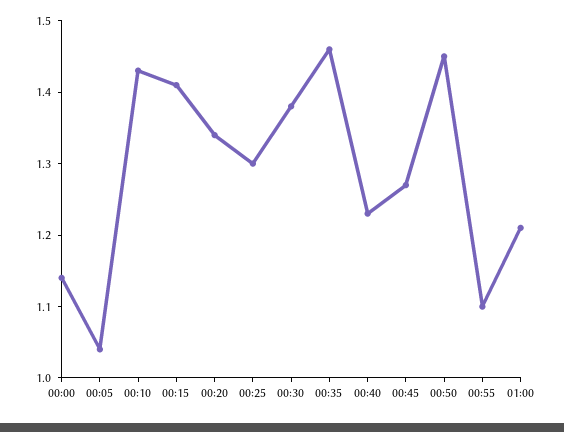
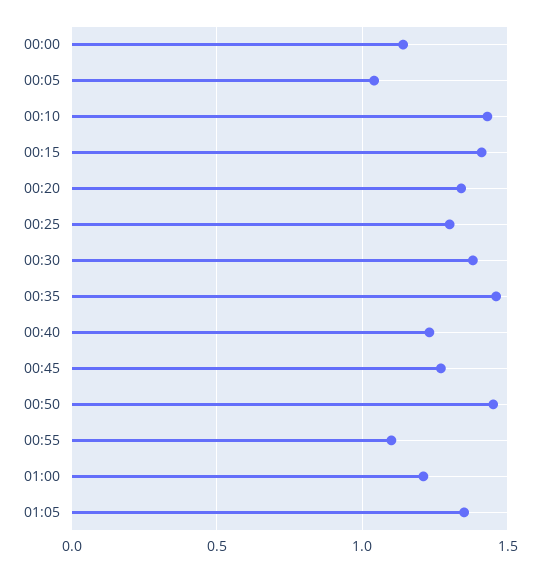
01:05: none -> 1.35

